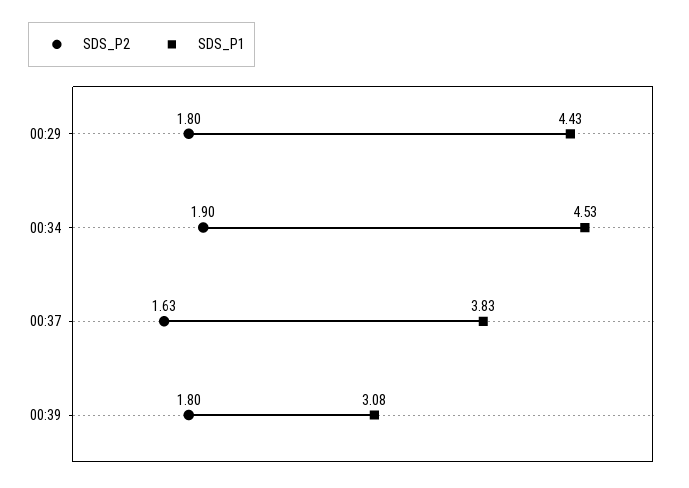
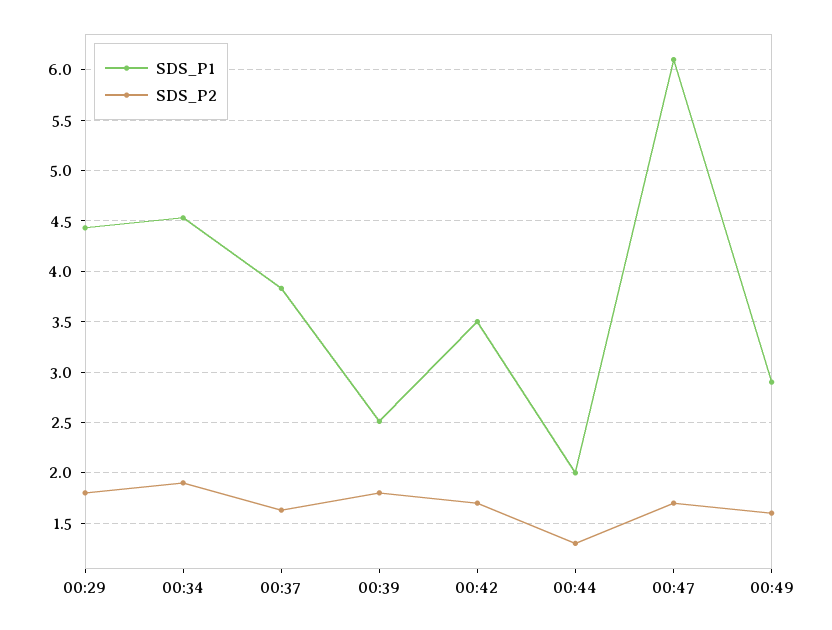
SDS_P1, 00:39: 3.08 -> 2.5
SDS_P1, 00:42: none -> 3.5
SDS_P2, 00:42: none -> 1.7
SDS_P1, 00:44: none -> 2
SDS_P2, 00:44: none -> 1.3
SDS_P1, 00:47: none -> 6.1
SDS_P2, 00:47: none -> 1.7
SDS_P1, 00:49: none -> 2.9
SDS_P2, 00:49: none -> 1.6

